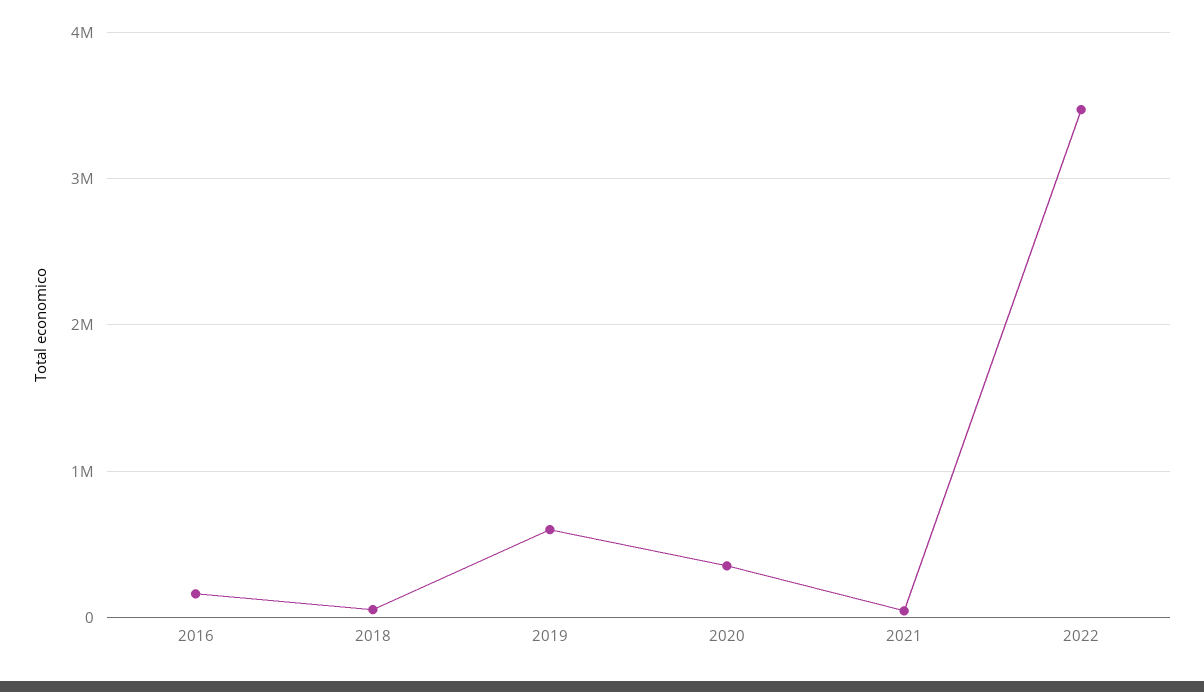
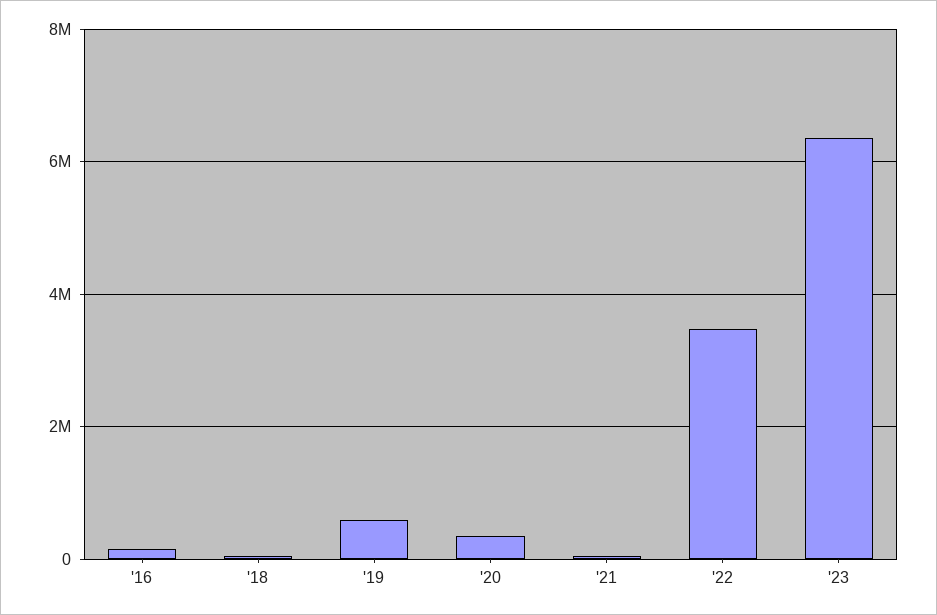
'23: none -> 6400000

